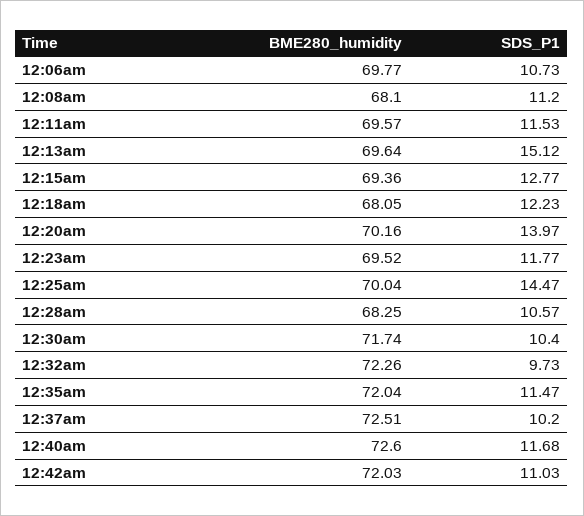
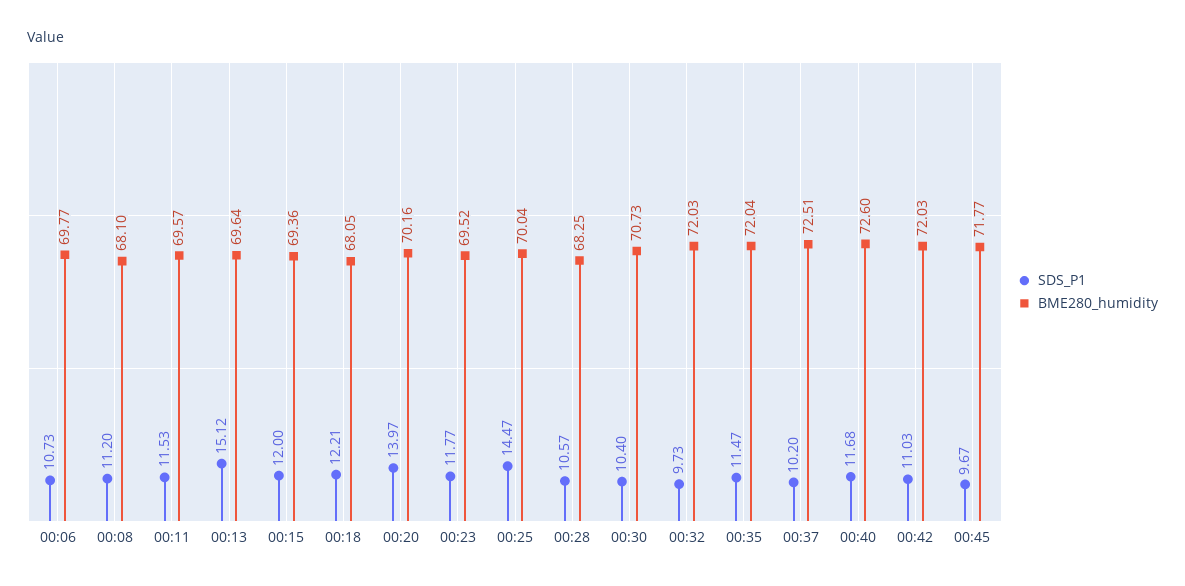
SDS_P1, 12:15am: 12.77 -> 12
SDS_P1, 12:18am: 12.23 -> 12.21
BME280_humidity, 12:30am: 71.74 -> 70.73
BME280_humidity, 12:32am: 72.26 -> 72.03
SDS_P1, 00:45: none -> 9.67
BME280_humidity, 00:45: none -> 71.77

